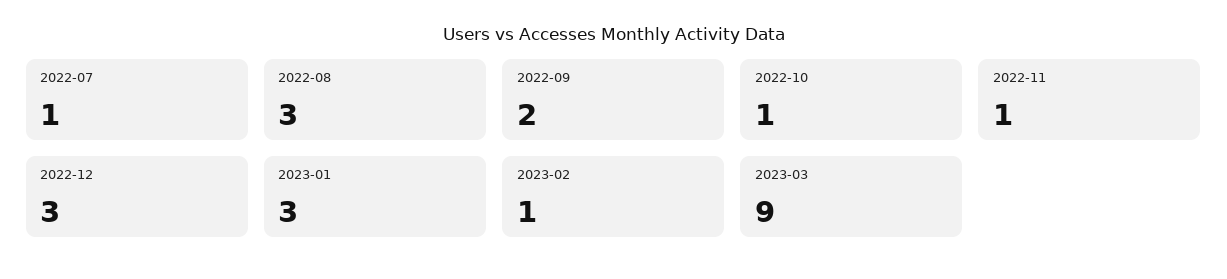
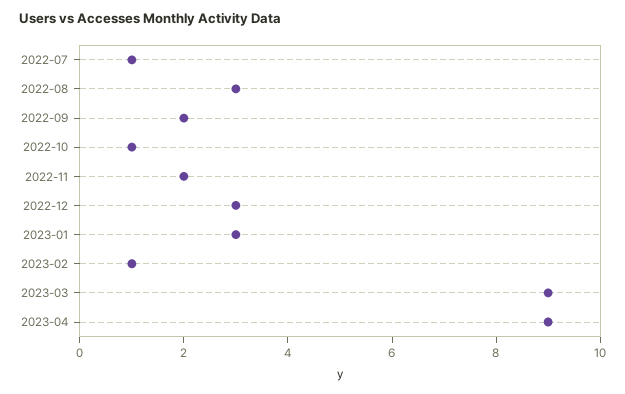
2022-11: 1 -> 2
2023-04: none -> 9

